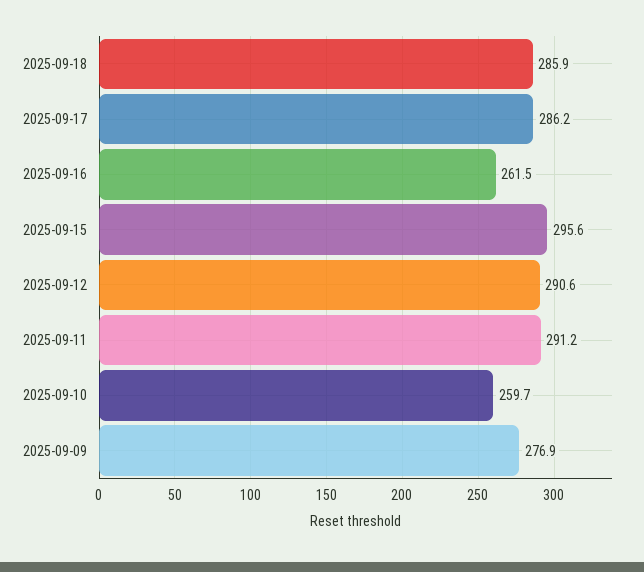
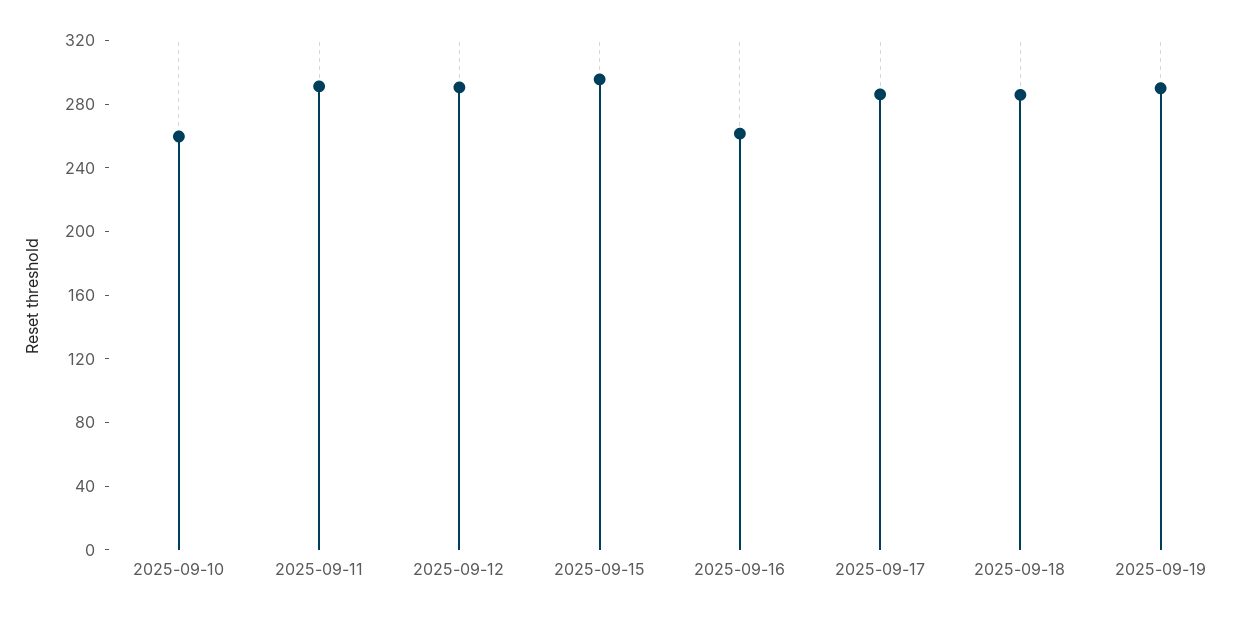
2025-09-09: 276.9 -> none
2025-09-19: none -> 290

